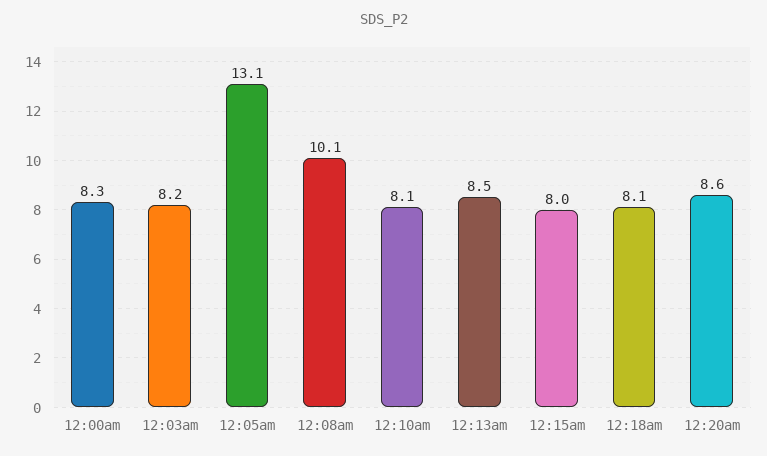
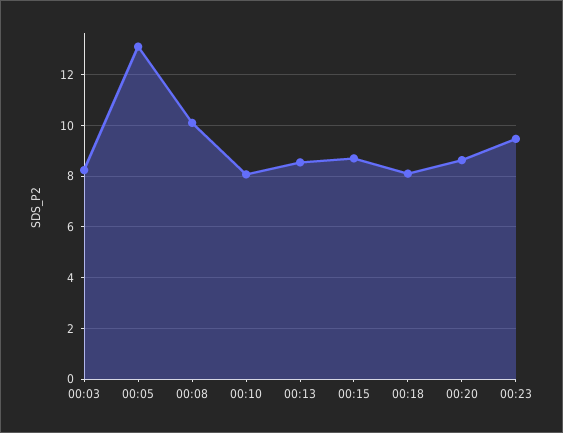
12:00am: 8.3 -> none
12:15am: 8 -> 8.75
00:23: none -> 9.5

